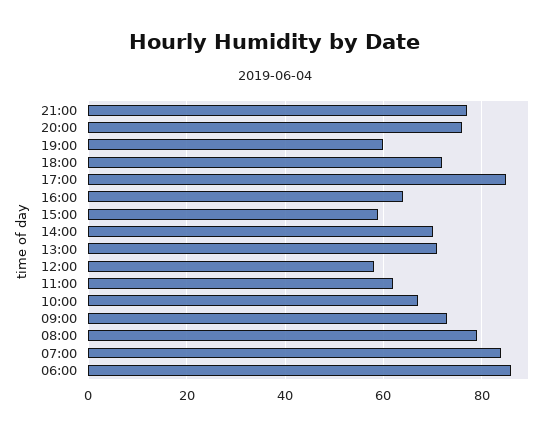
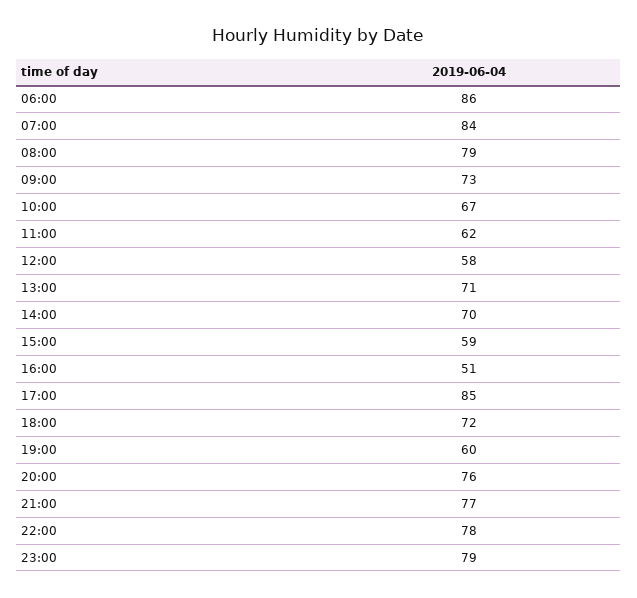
16:00: 65 -> 51
22:00: none -> 78
23:00: none -> 79

